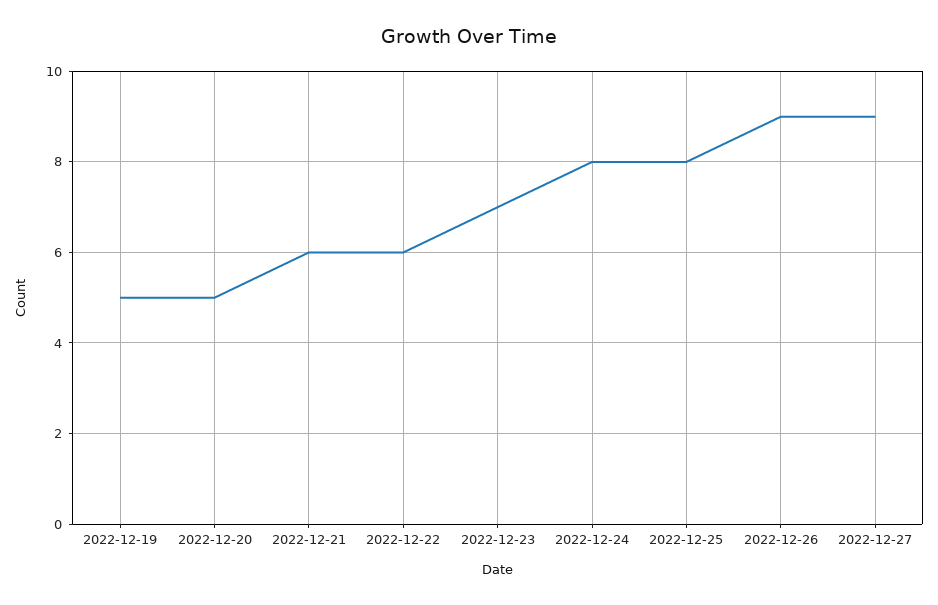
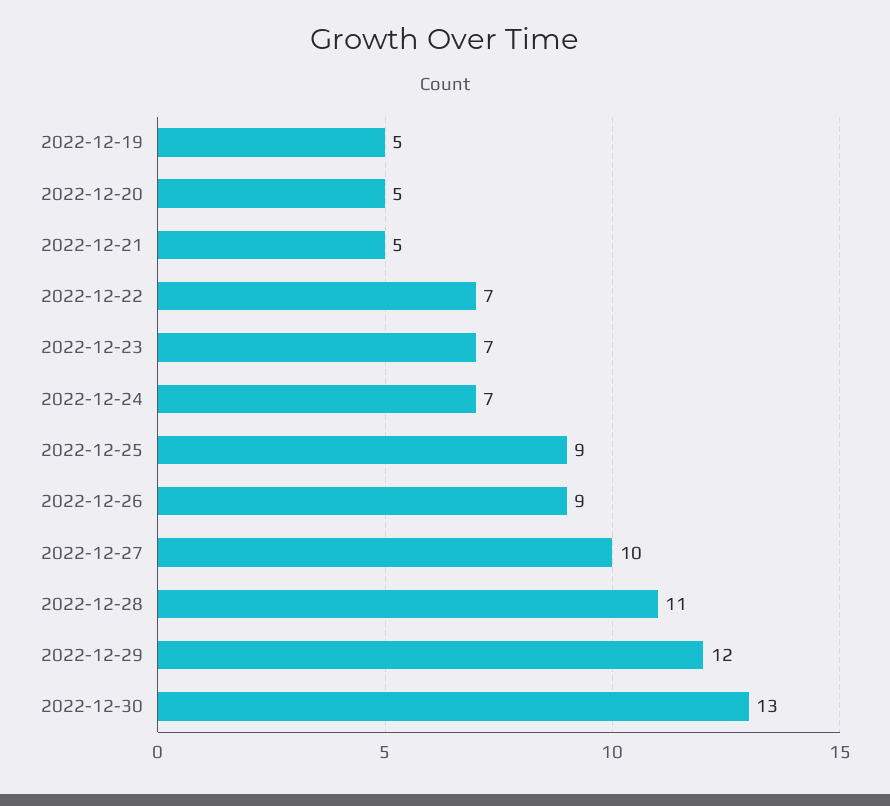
2022-12-21: 6 -> 5
2022-12-22: 6 -> 7
2022-12-24: 8 -> 7
2022-12-25: 8 -> 9
2022-12-27: 9 -> 10
2022-12-28: none -> 11
2022-12-29: none -> 12
2022-12-30: none -> 13

